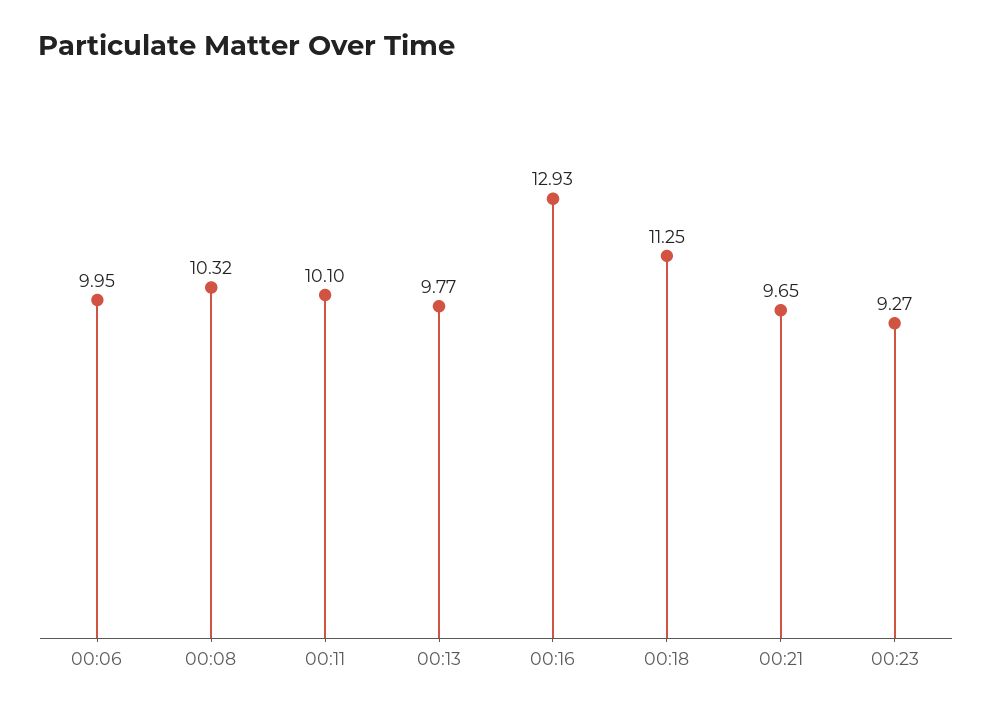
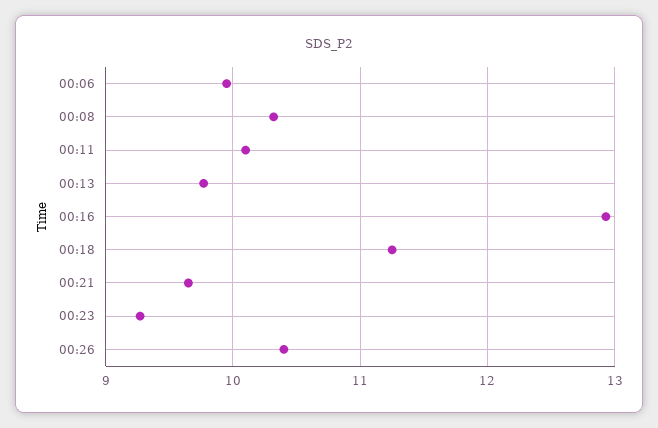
00:26: none -> 10.4

